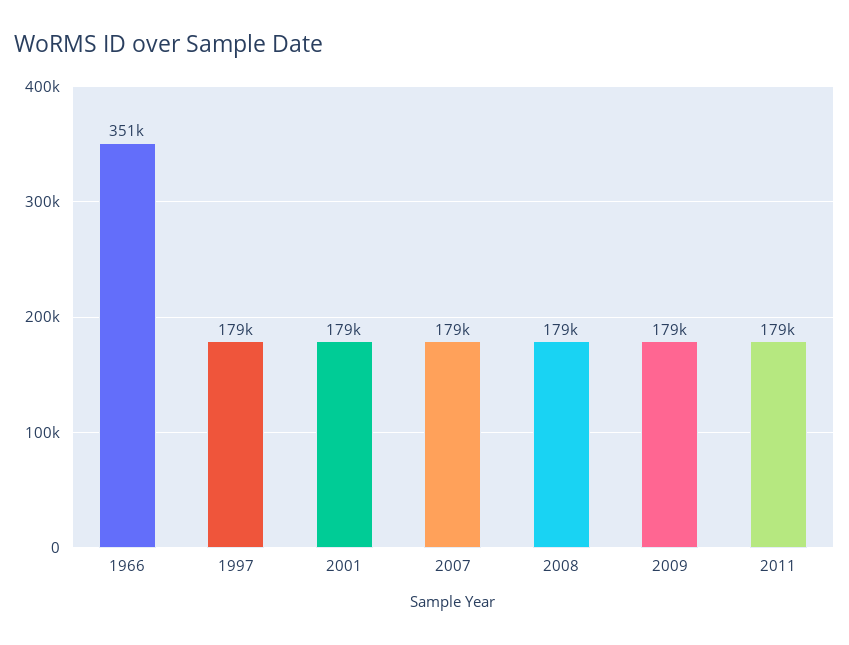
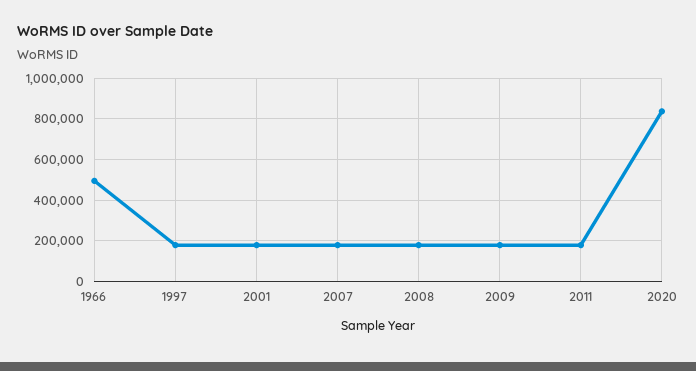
1966: 351000 -> 500000
2020: none -> 850000

